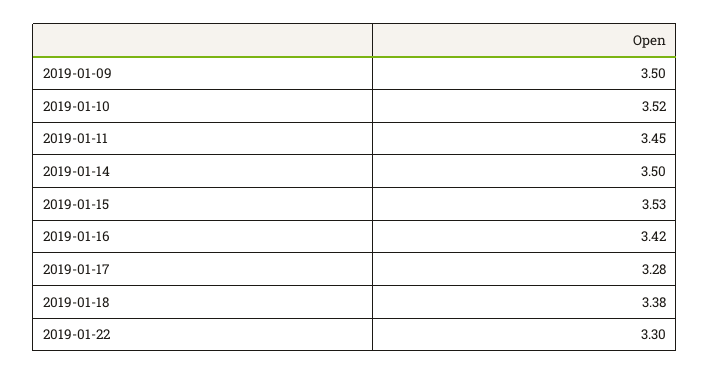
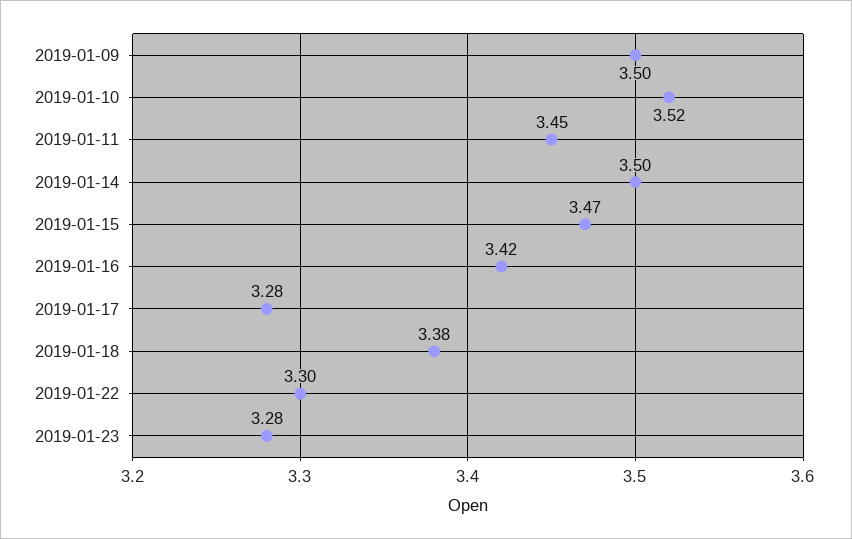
2019-01-15: 3.53 -> 3.47
2019-01-23: none -> 3.28

